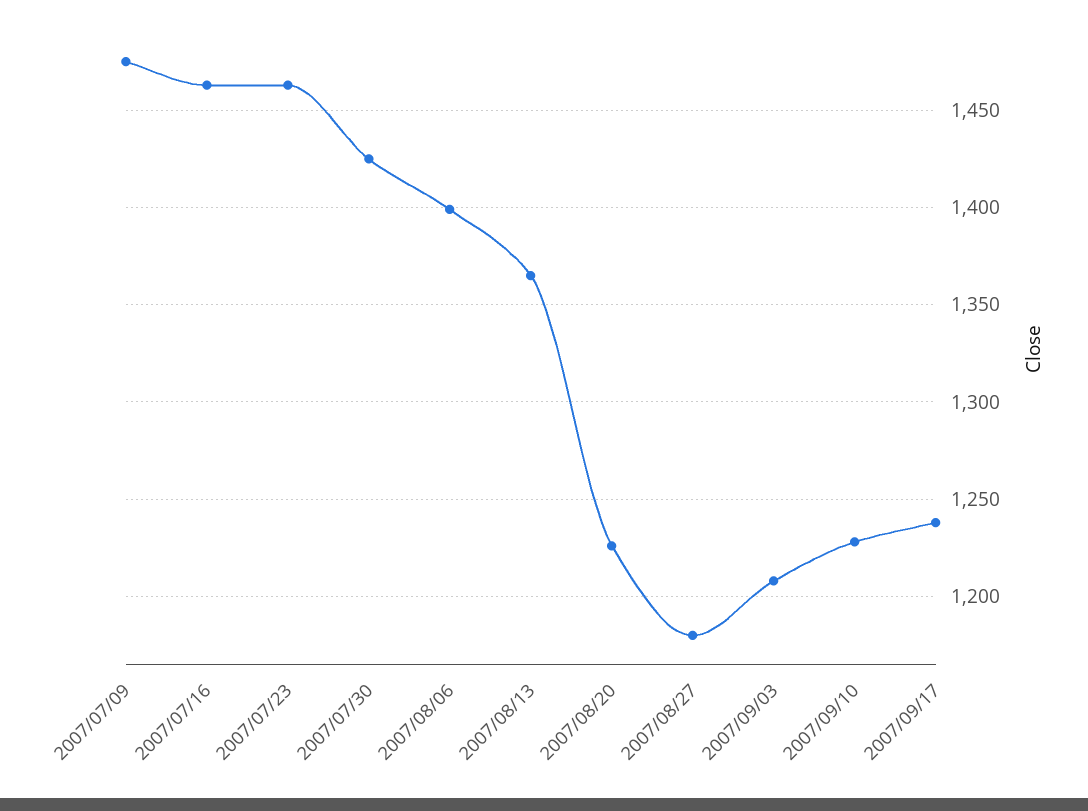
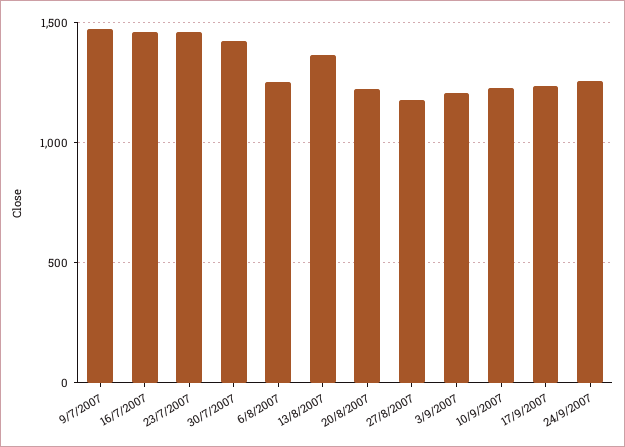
2007/08/06: 1400 -> 1250
24/9/2007: none -> 1250

